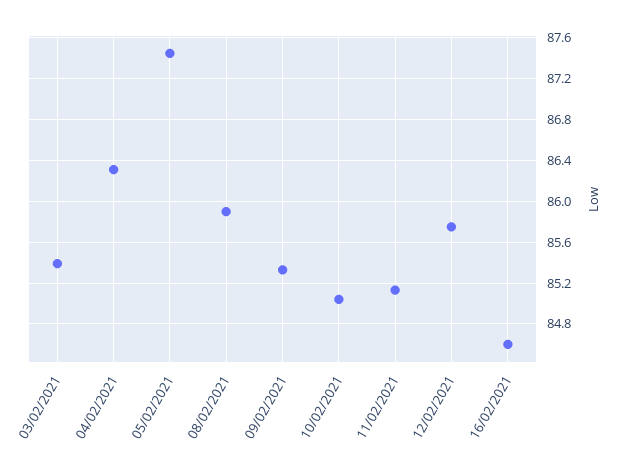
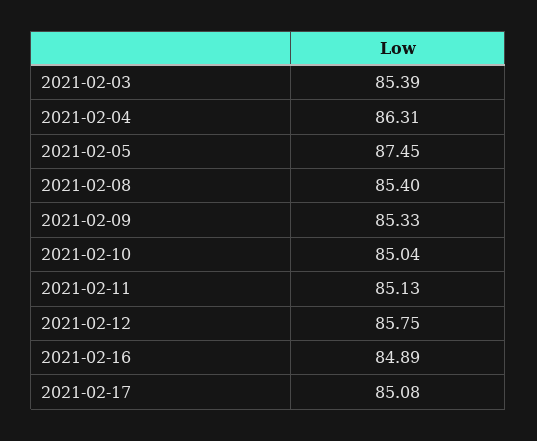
08/02/2021: 85.9 -> 85.4
16/02/2021: 84.6 -> 84.89
2021-02-17: none -> 85.08

